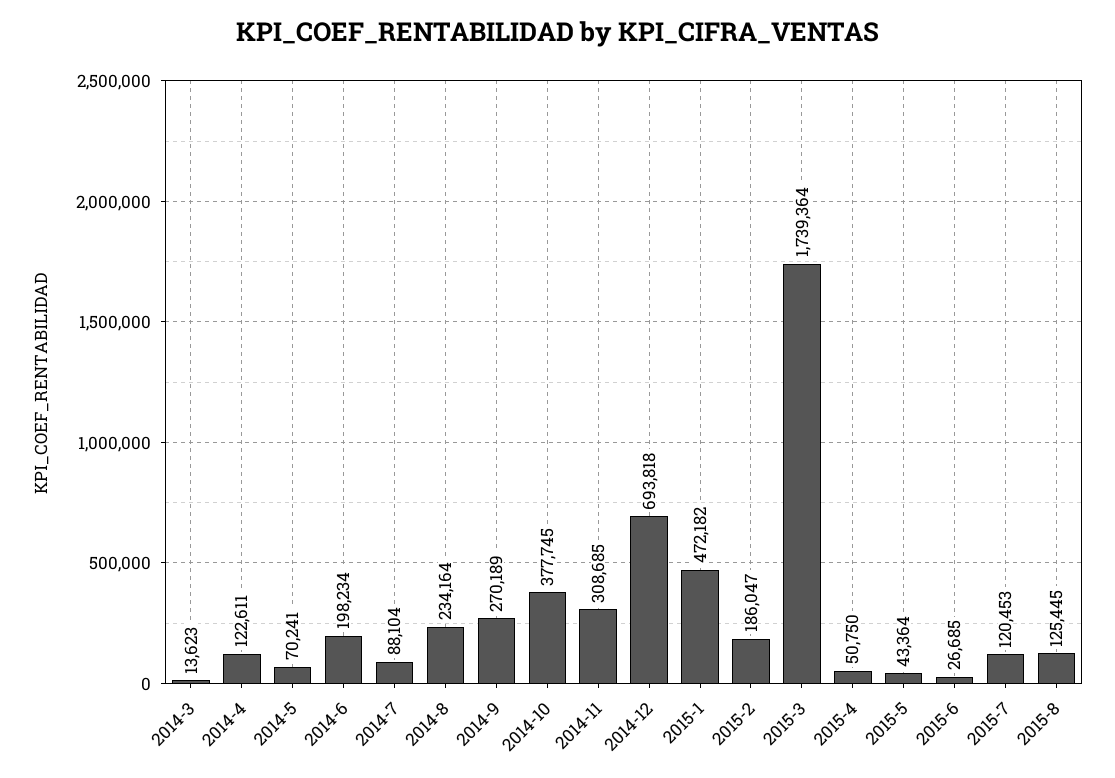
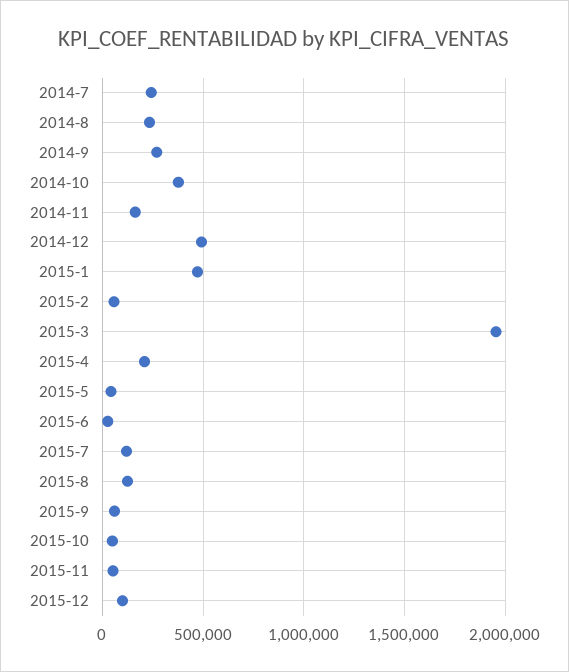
2014-3: 13623 -> none
2014-4: 122611 -> none
2014-5: 70241 -> none
2014-6: 198234 -> none
2014-7: 88104 -> 250000
2014-11: 308685 -> 150000
2014-12: 693818 -> 500000
2015-2: 186047 -> 50000
2015-3: 1739364 -> 1950000
2015-4: 50750 -> 200000
2015-9: none -> 50000
2015-10: none -> 50000
2015-11: none -> 50000
2015-12: none -> 100000

